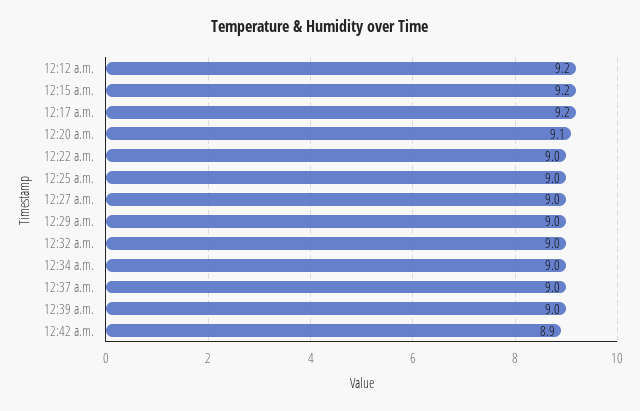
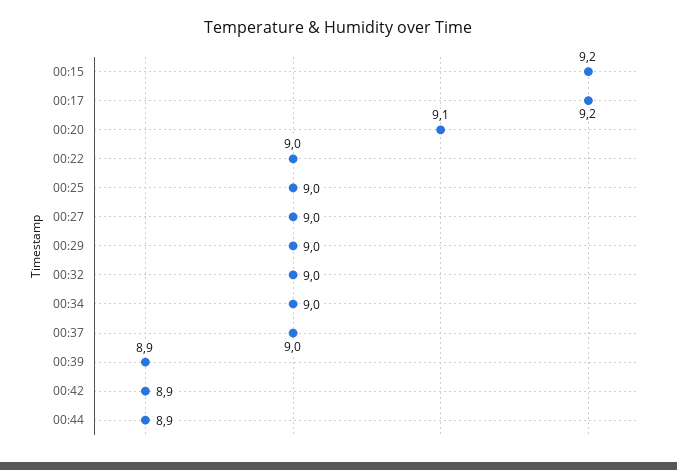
12:12 a.m.: 9.2 -> none
12:39 a.m.: 9 -> 8.9
00:44: none -> 8.9

